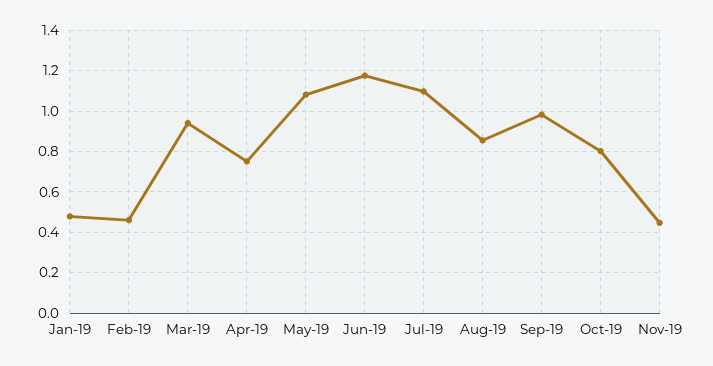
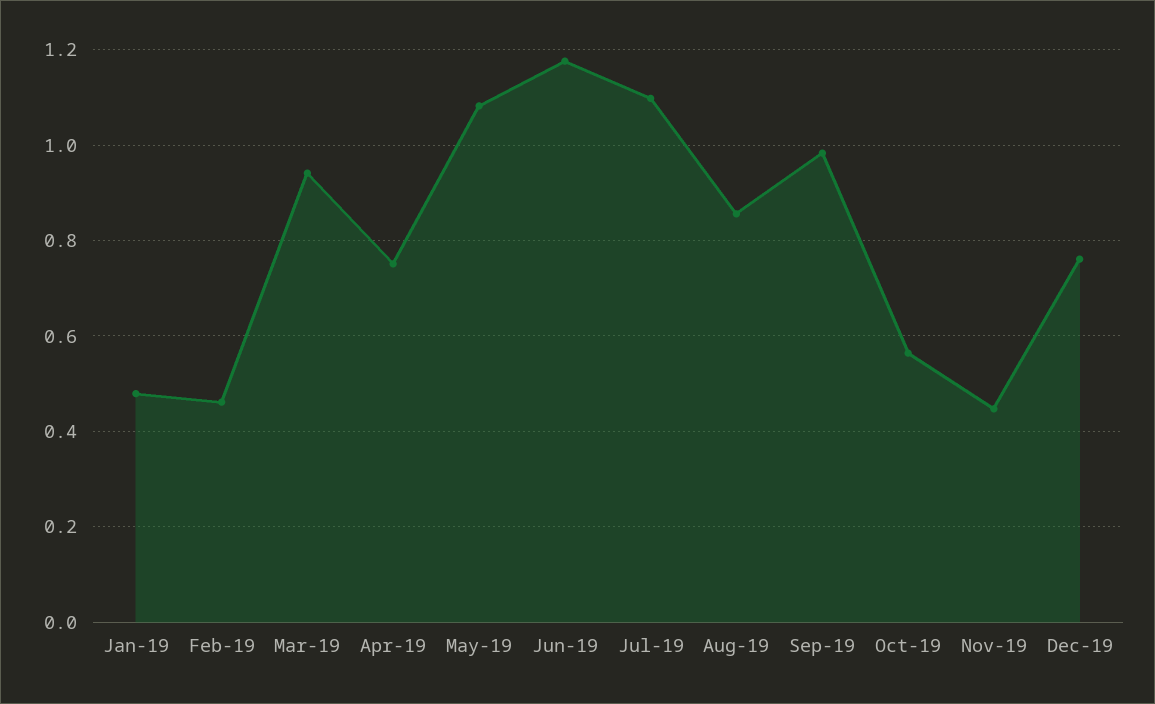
Oct-19: 0.8 -> 0.56
Dec-19: none -> 0.76

